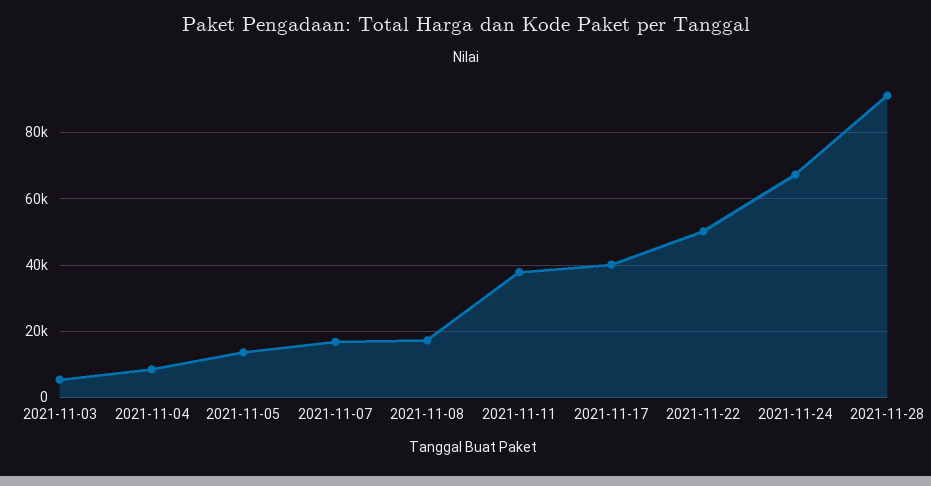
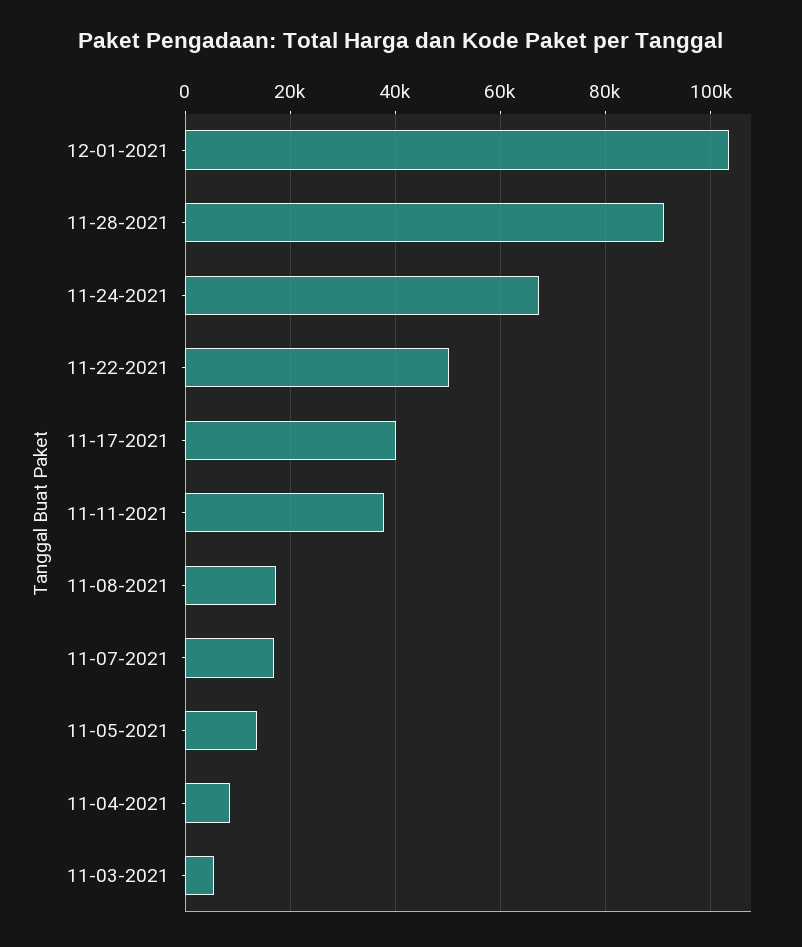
12-01-2021: none -> 104000

